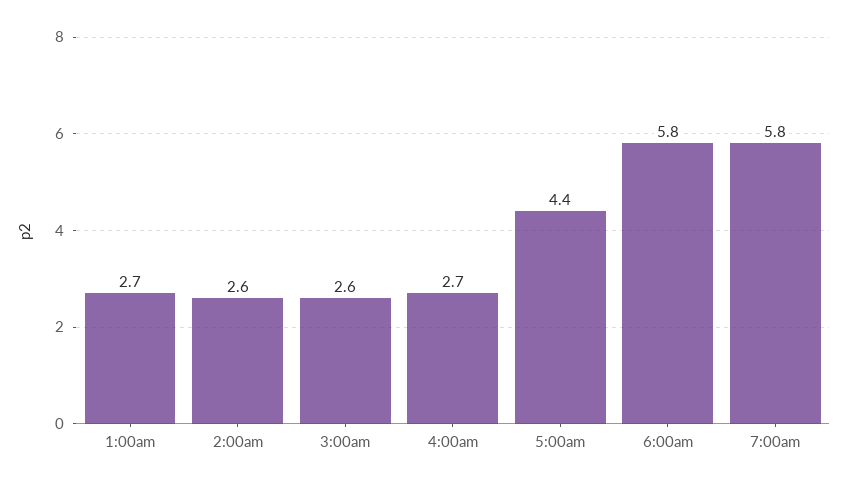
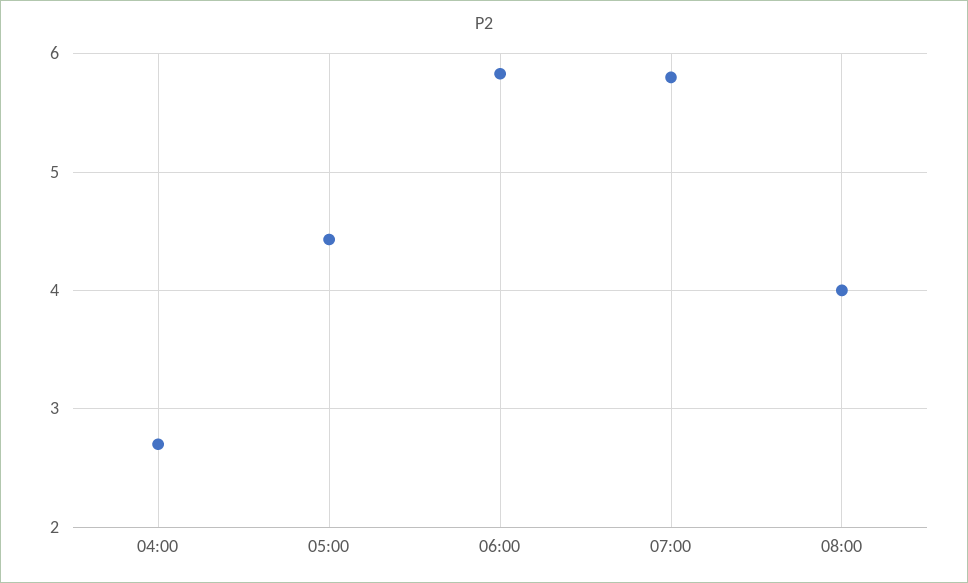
1:00am: 2.7 -> none
2:00am: 2.6 -> none
3:00am: 2.6 -> none
08:00: none -> 4

